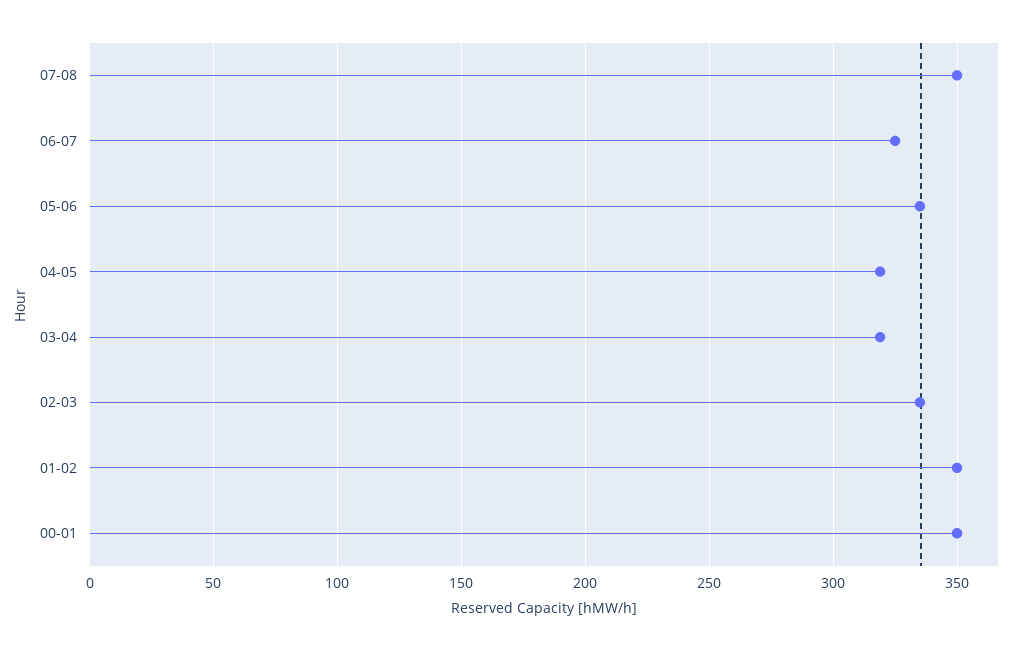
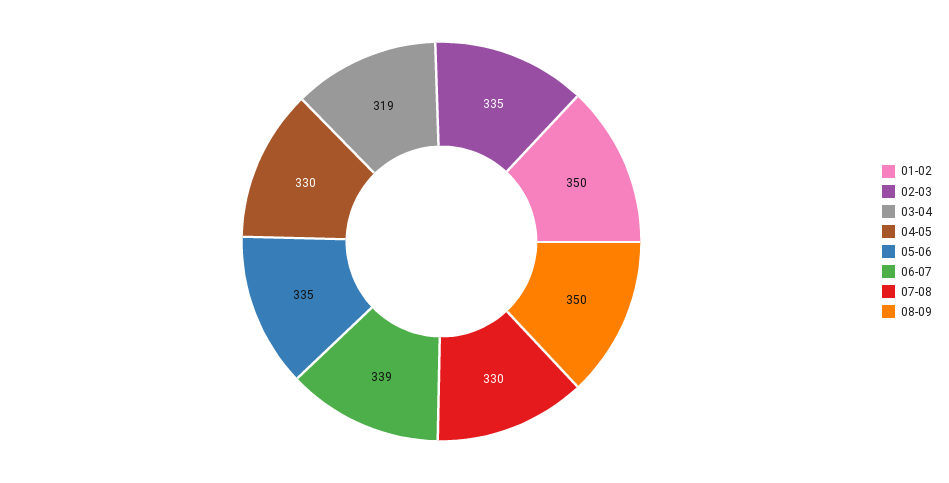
07-08: 350 -> 330
06-07: 325 -> 339
04-05: 320 -> 330
00-01: 350 -> none
08-09: none -> 350

